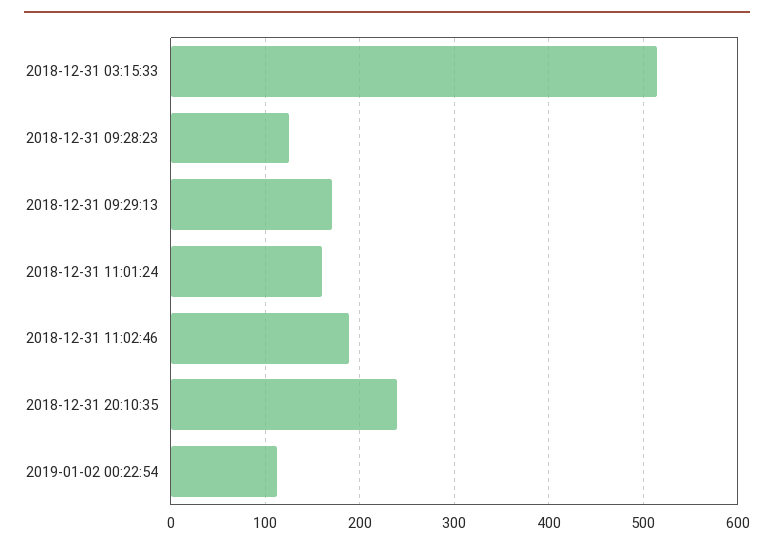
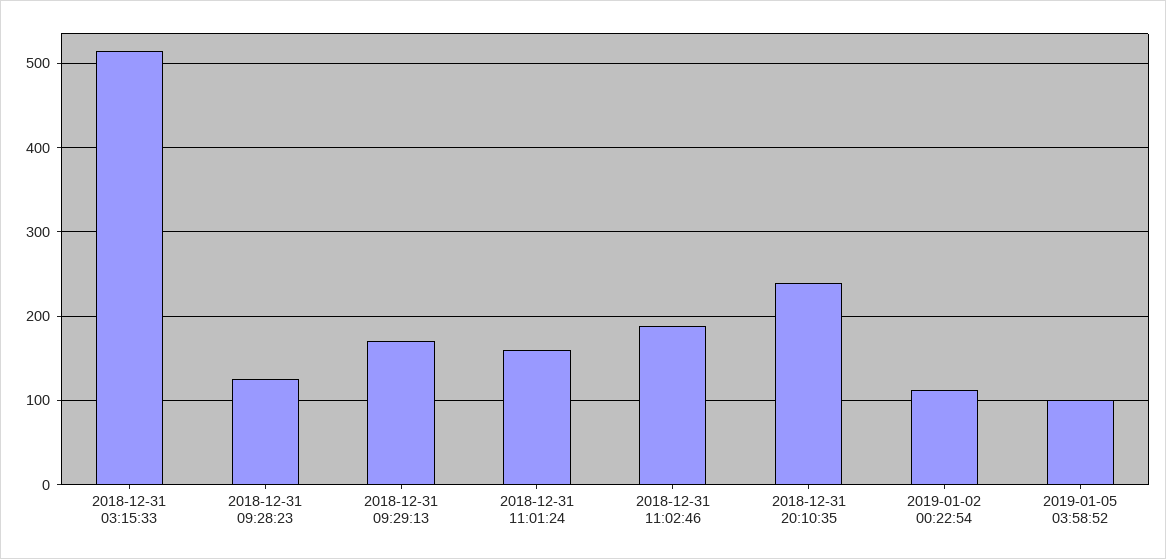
2019-01-05 03:58:52: none -> 100

